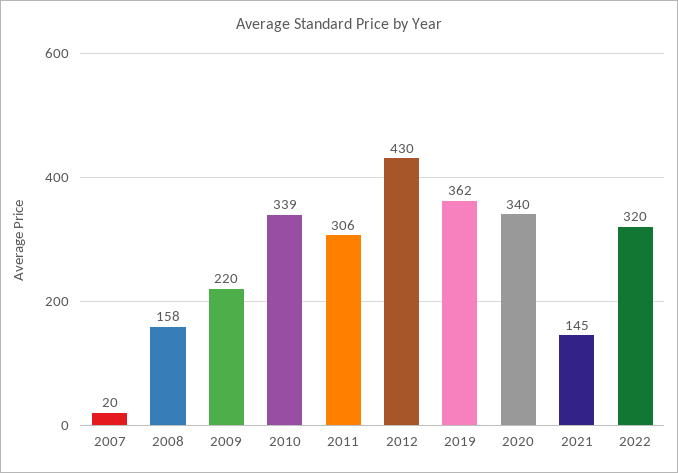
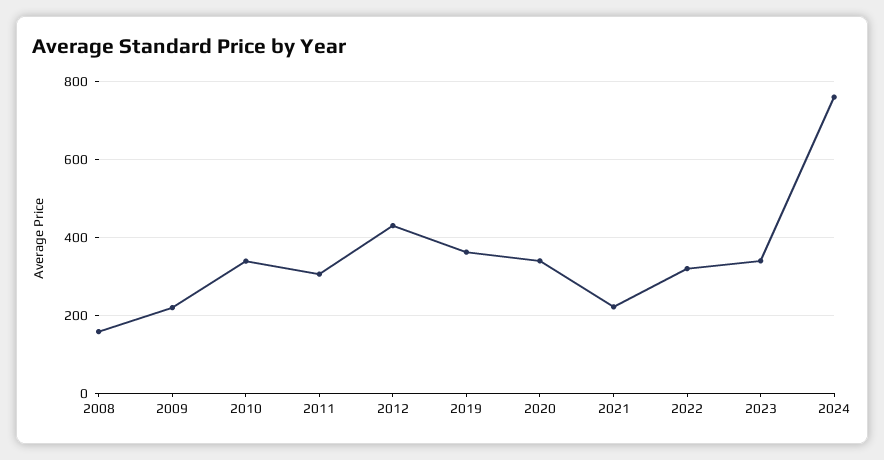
2007: 20 -> none
2021: 145 -> 220
2023: none -> 340
2024: none -> 760

